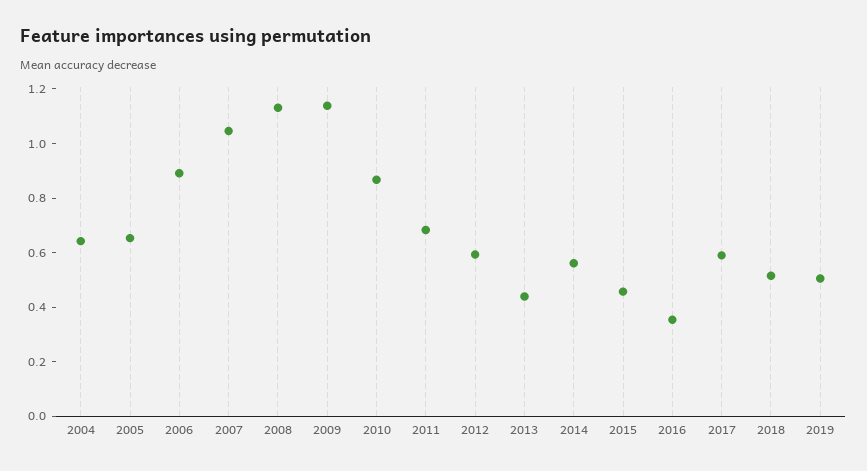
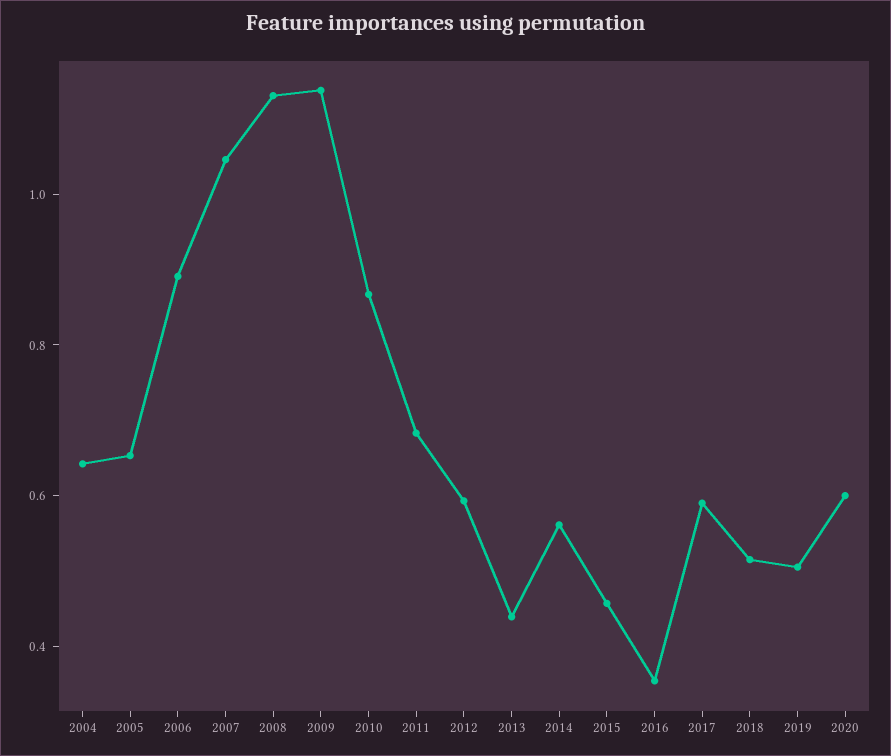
2020: none -> 0.6

